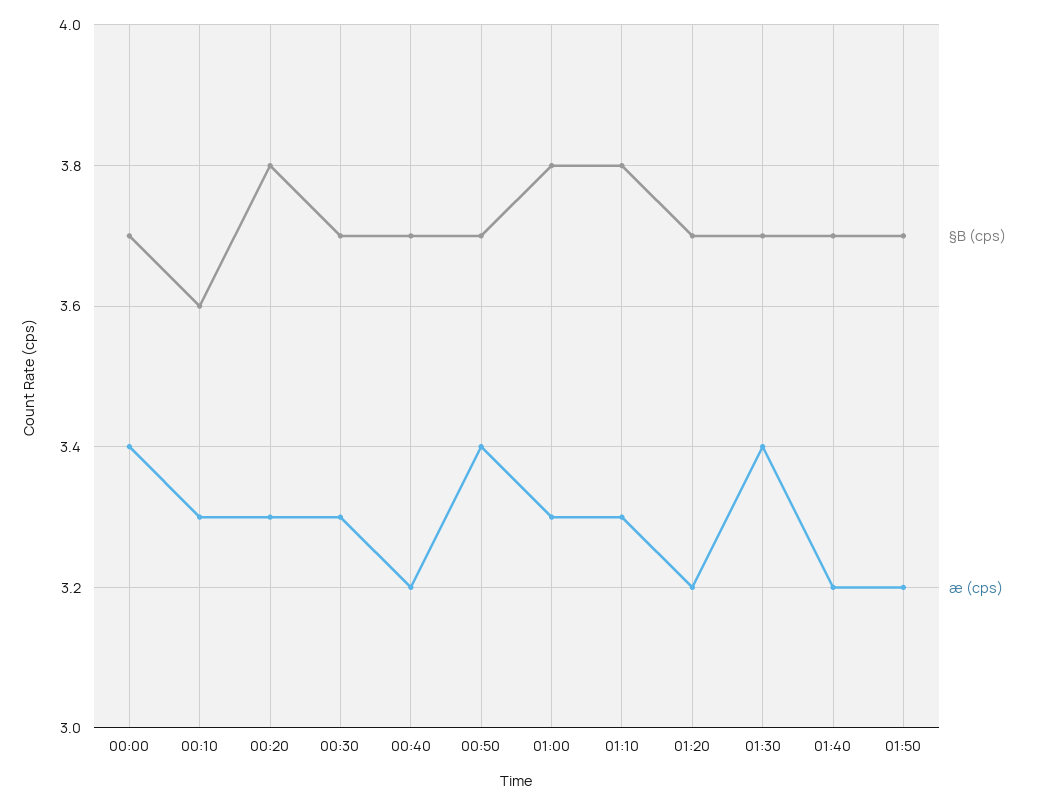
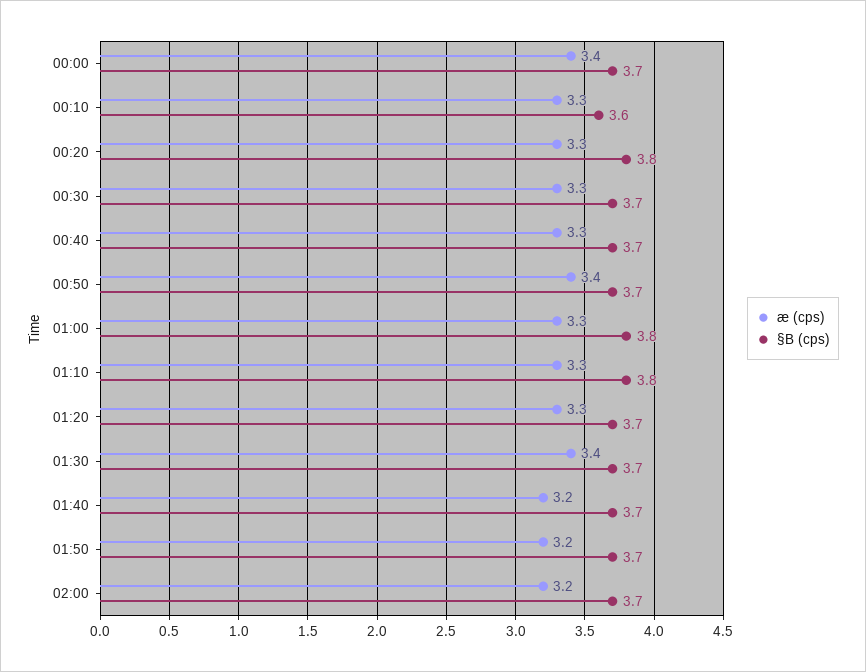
æ (cps), 00:40: 3.2 -> 3.3
æ (cps), 01:20: 3.2 -> 3.3
æ (cps), 02:00: none -> 3.2
§B (cps), 02:00: none -> 3.7

